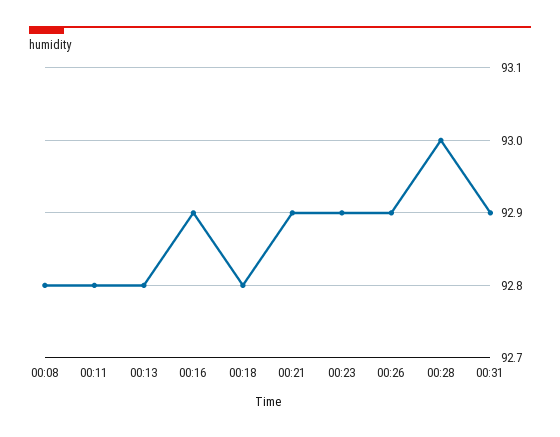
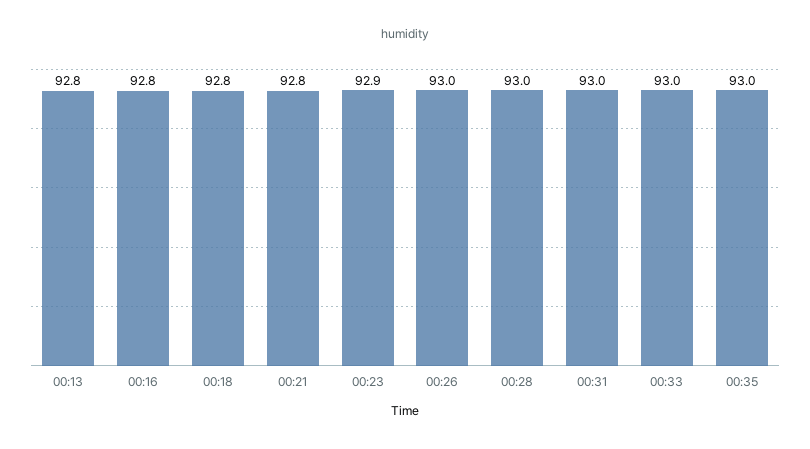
00:08: 92.8 -> none
00:11: 92.8 -> none
00:16: 92.9 -> 92.8
00:21: 92.9 -> 92.8
00:26: 92.9 -> 93
00:31: 92.9 -> 93
00:33: none -> 93
00:35: none -> 93

